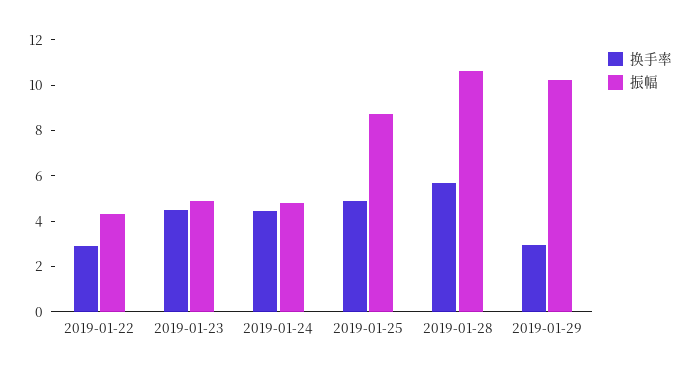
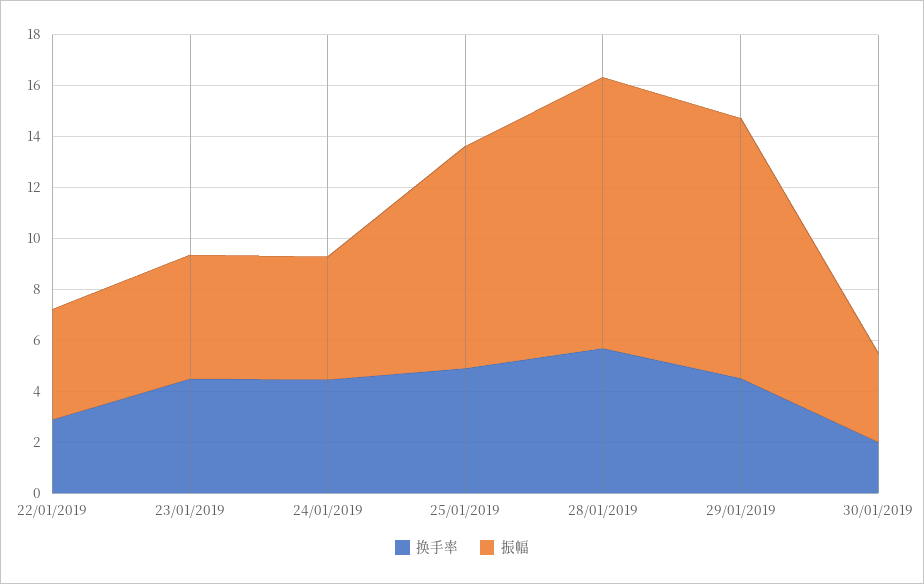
换手率, 2019-01-29: 3 -> 4.5
换手率, 30/01/2019: none -> 2
振幅, 30/01/2019: none -> 3.5

